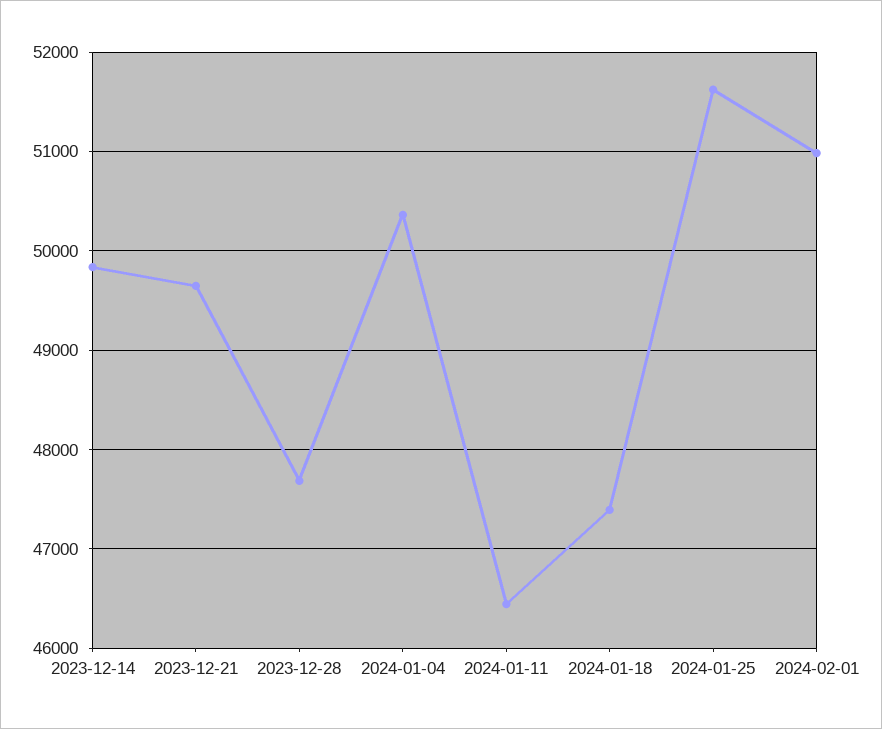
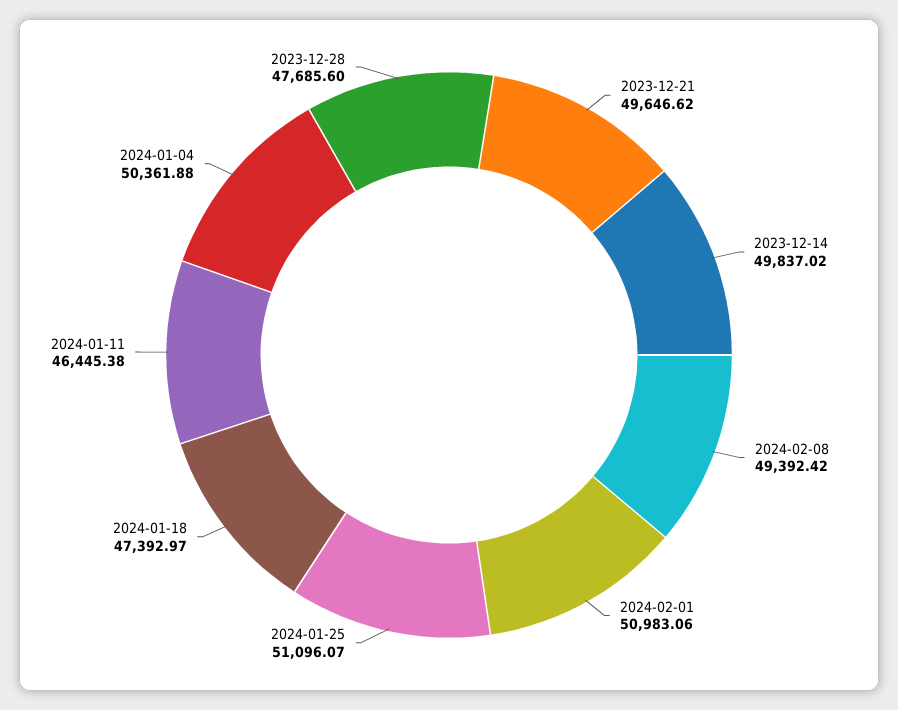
2024-01-25: 51600 -> 51096.07
2024-02-08: none -> 49392.42

